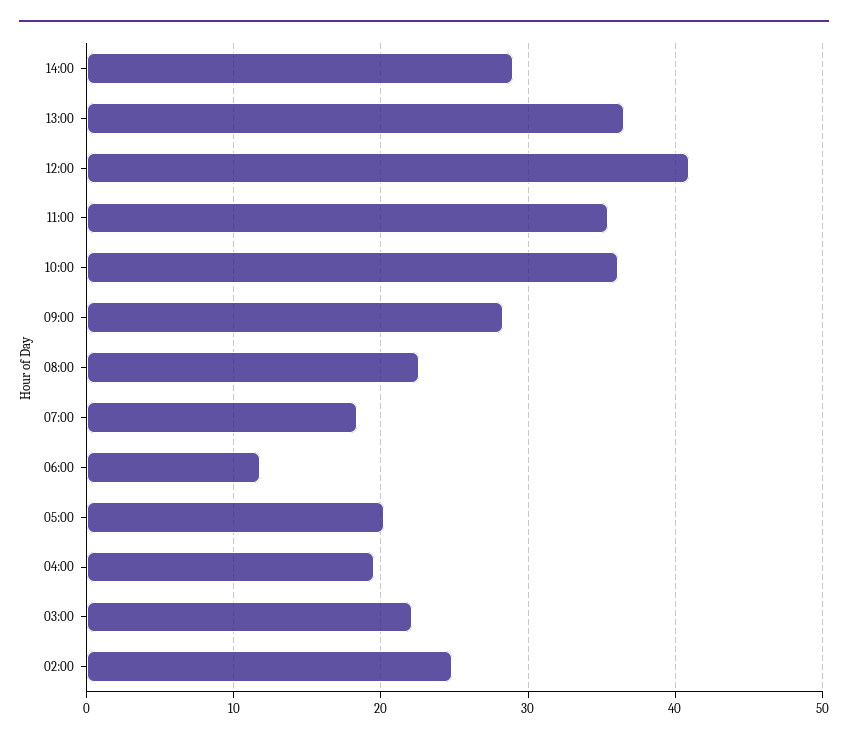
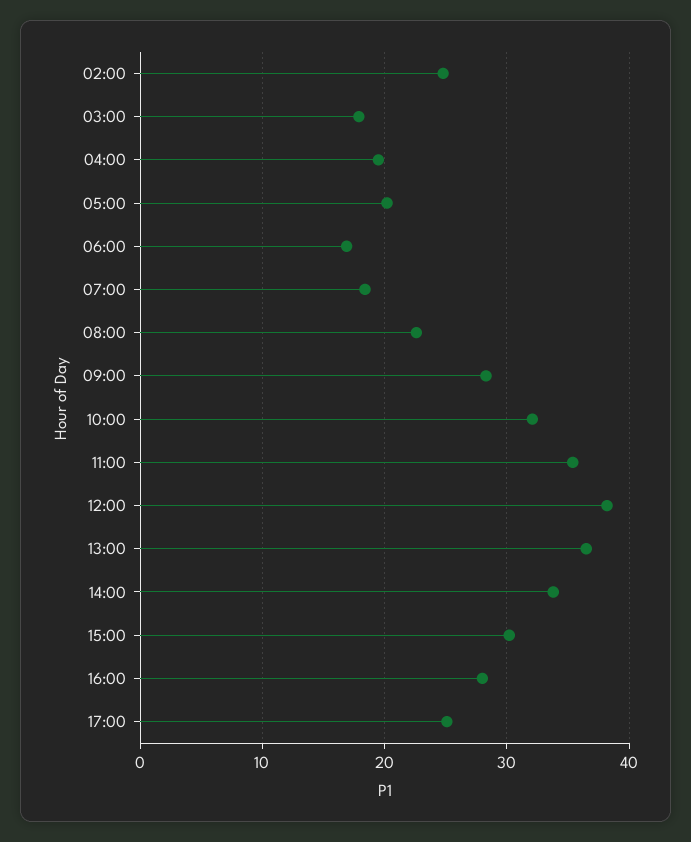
14:00: 29 -> 34
12:00: 41 -> 38
10:00: 36 -> 32
06:00: 12 -> 17
03:00: 22 -> 18
15:00: none -> 30
16:00: none -> 28
17:00: none -> 25

